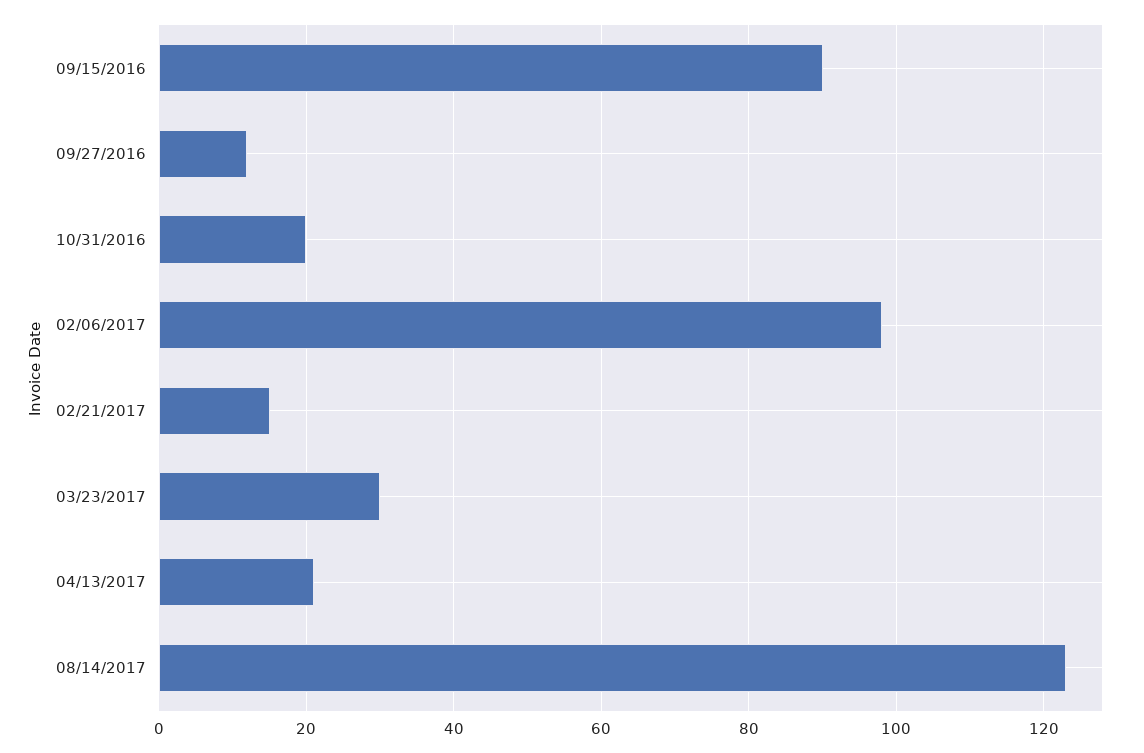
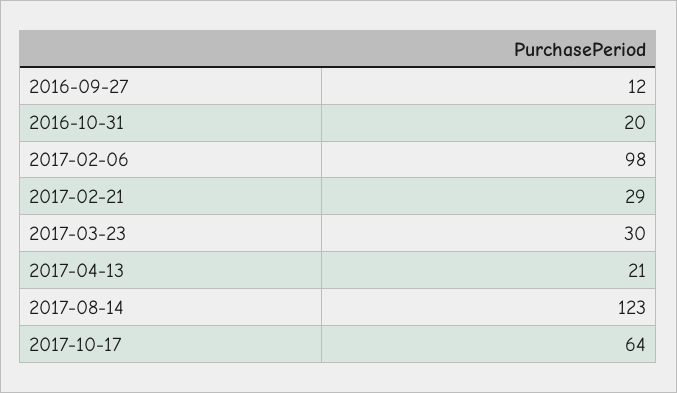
09/15/2016: 90 -> none
02/21/2017: 15 -> 29
2017-10-17: none -> 64

